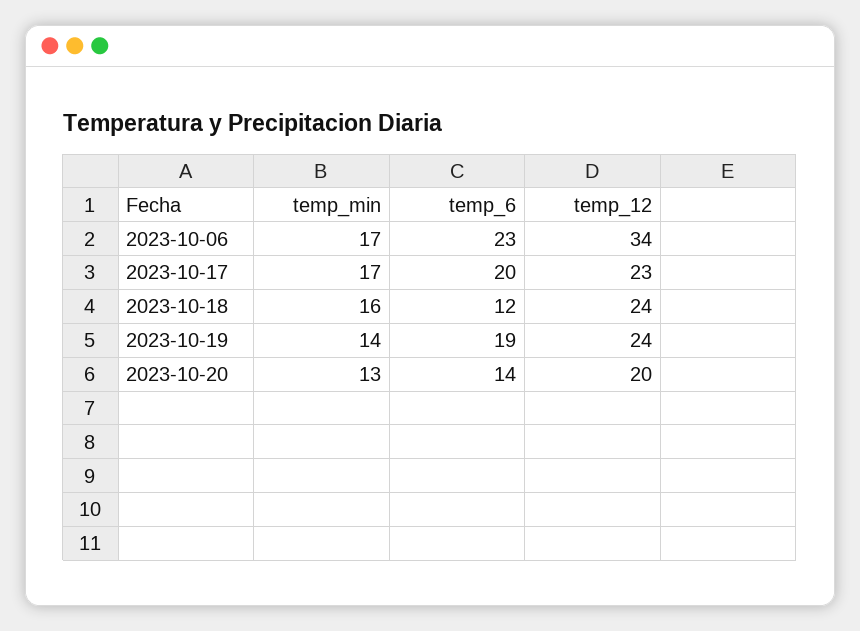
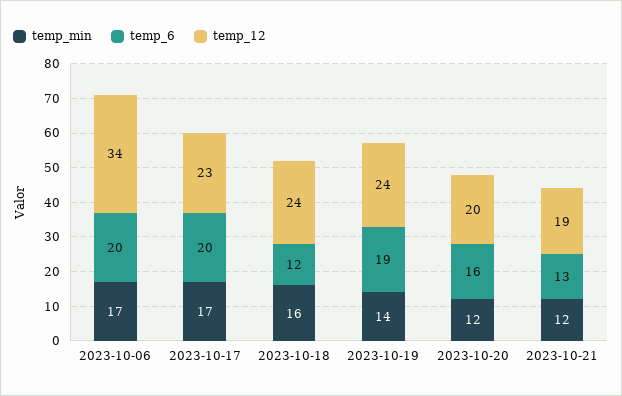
temp_6, 2023-10-06: 23 -> 20
temp_min, 2023-10-20: 13 -> 12
temp_6, 2023-10-20: 14 -> 16
temp_min, 2023-10-21: none -> 12
temp_6, 2023-10-21: none -> 13
temp_12, 2023-10-21: none -> 19

